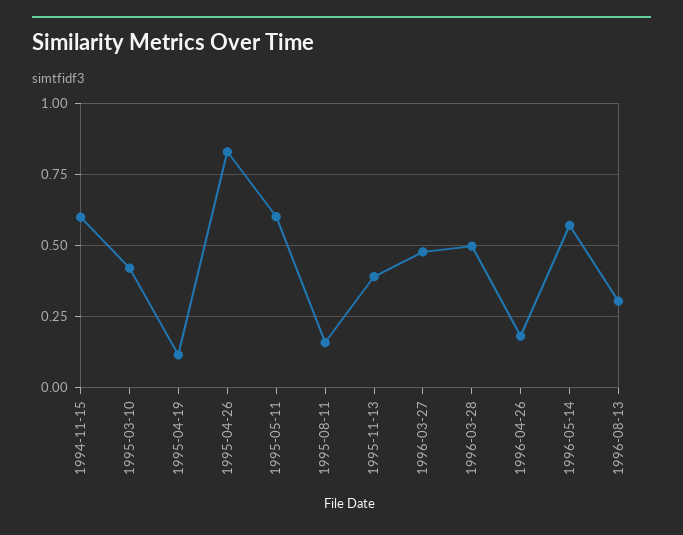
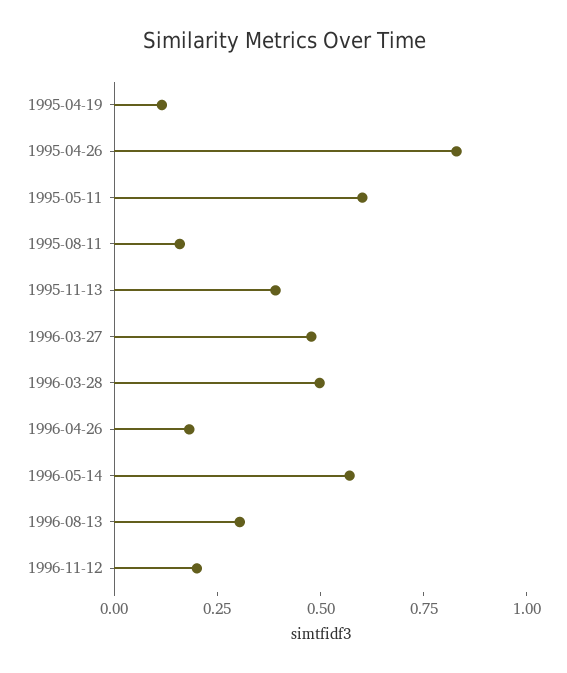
1994-11-15: 0.6 -> none
1995-03-10: 0.425 -> none
1996-11-12: none -> 0.2

